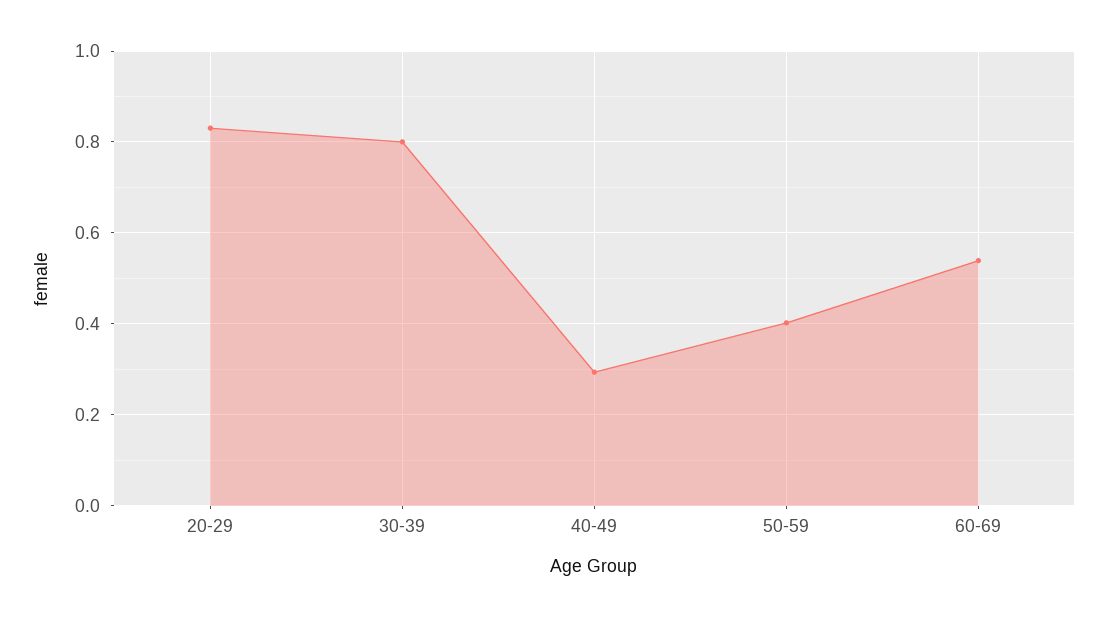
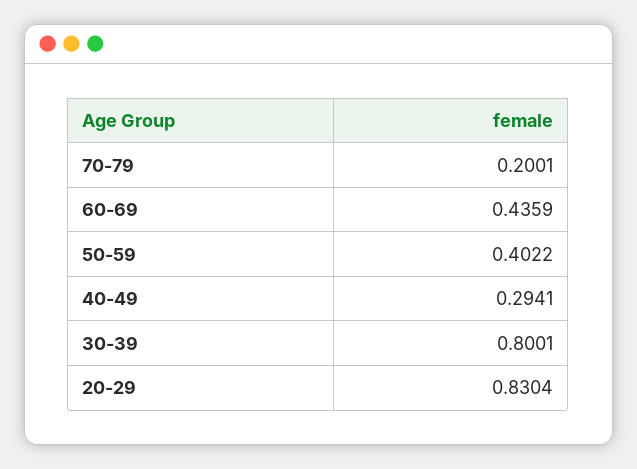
60-69: 0.54 -> 0.4359
70-79: none -> 0.2001

